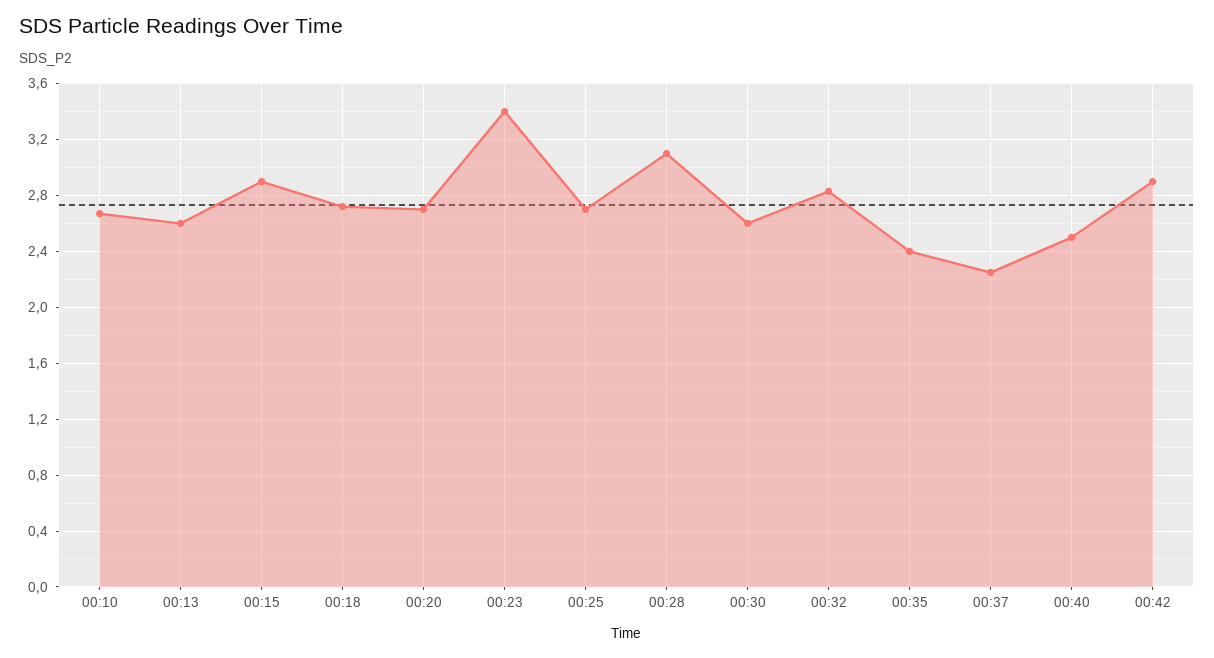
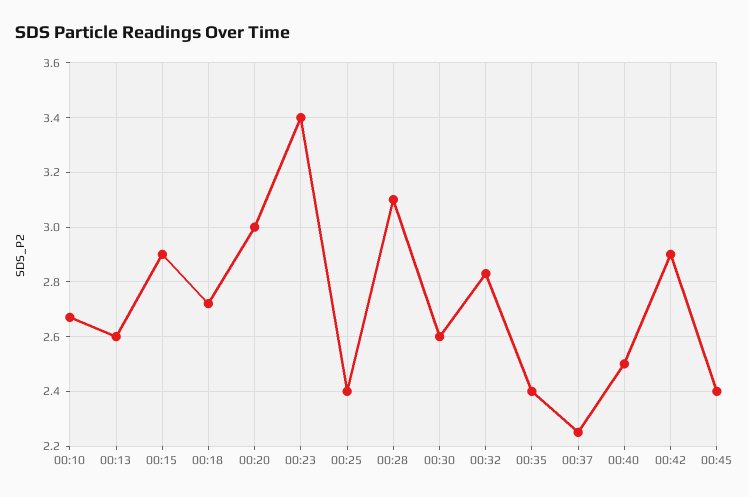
00:20: 2.7 -> 3
00:25: 2.7 -> 2.4
00:45: none -> 2.4

